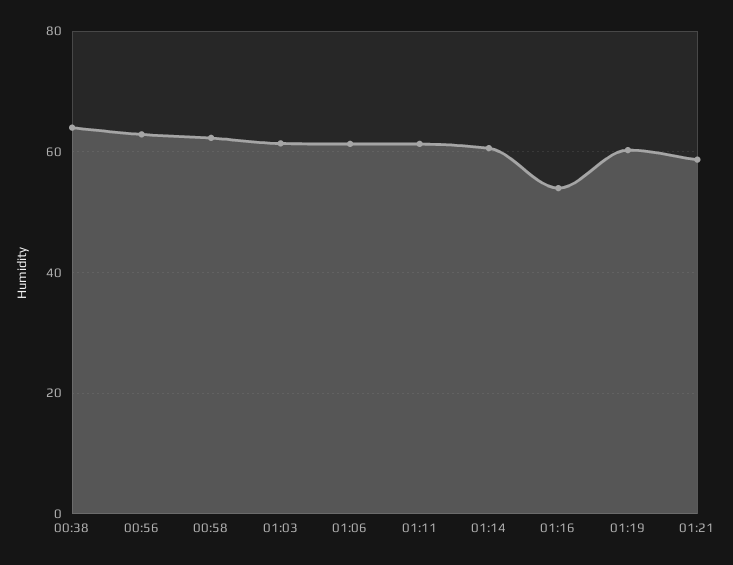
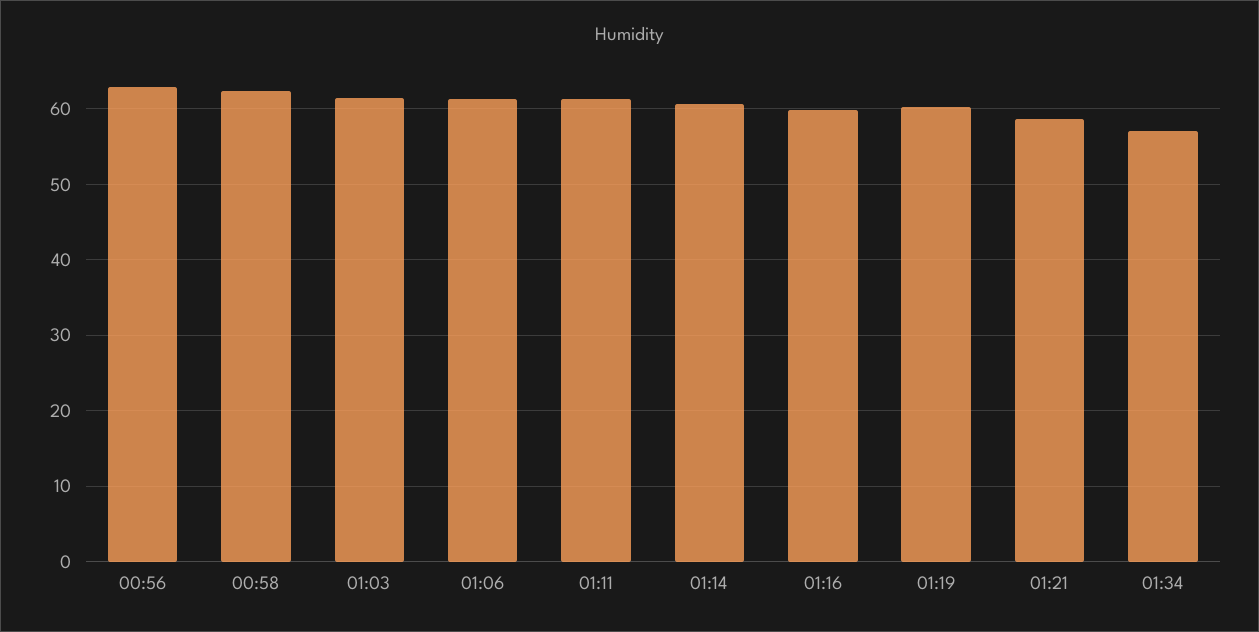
00:38: 64 -> none
01:16: 54 -> 60
01:34: none -> 57

